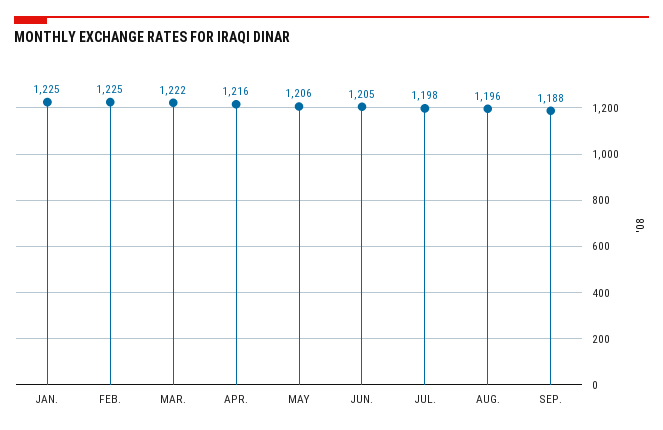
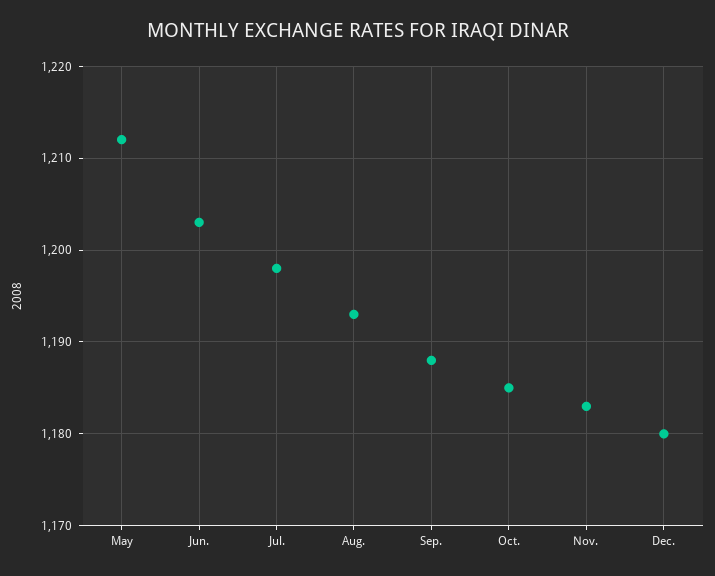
JAN.: 1225 -> none
FEB.: 1225 -> none
MAR.: 1222 -> none
APR.: 1216 -> none
MAY: 1206 -> 1212
JUN.: 1205 -> 1203
AUG.: 1196 -> 1193
Oct.: none -> 1185
Nov.: none -> 1183
Dec.: none -> 1180

